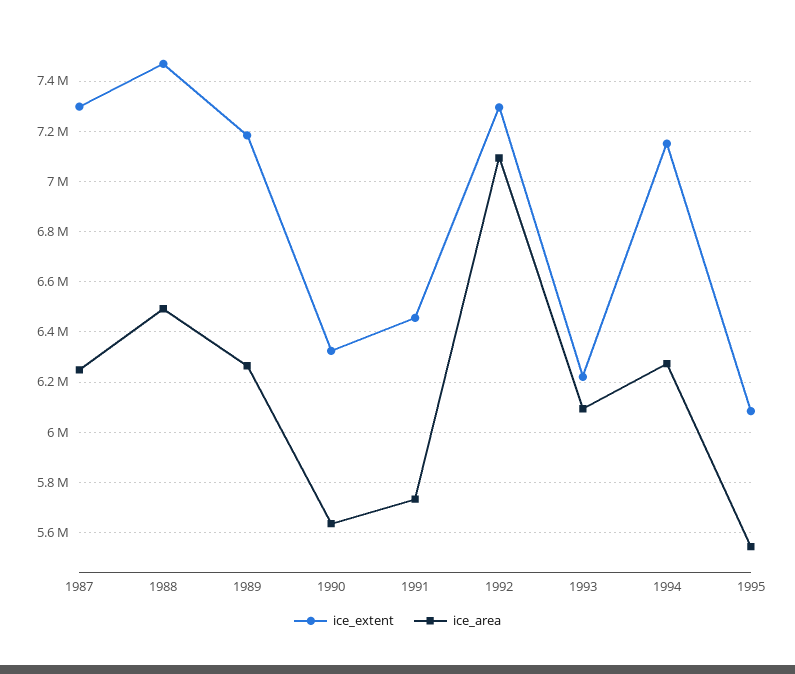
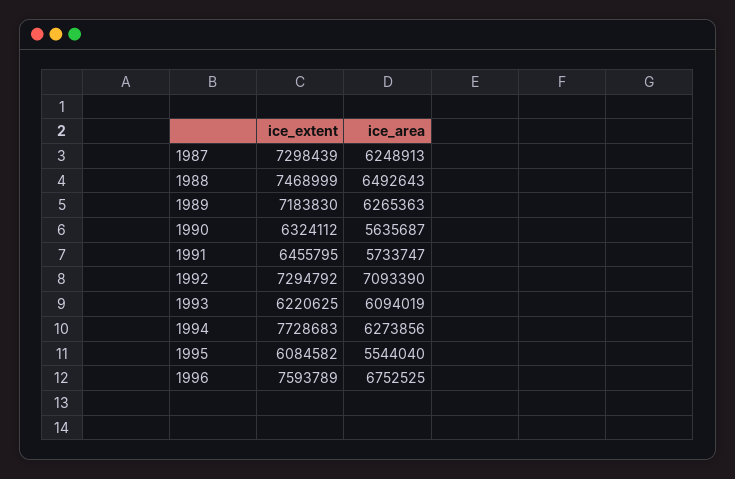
ice_extent, 1994: 7150000 -> 7728683
ice_extent, 1996: none -> 7593789
ice_area, 1996: none -> 6752525

